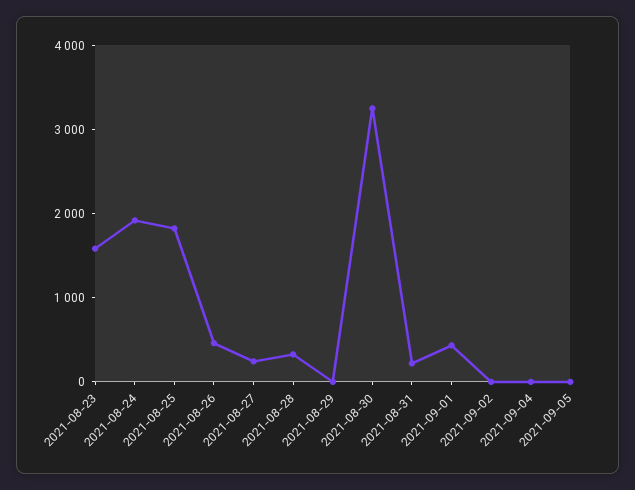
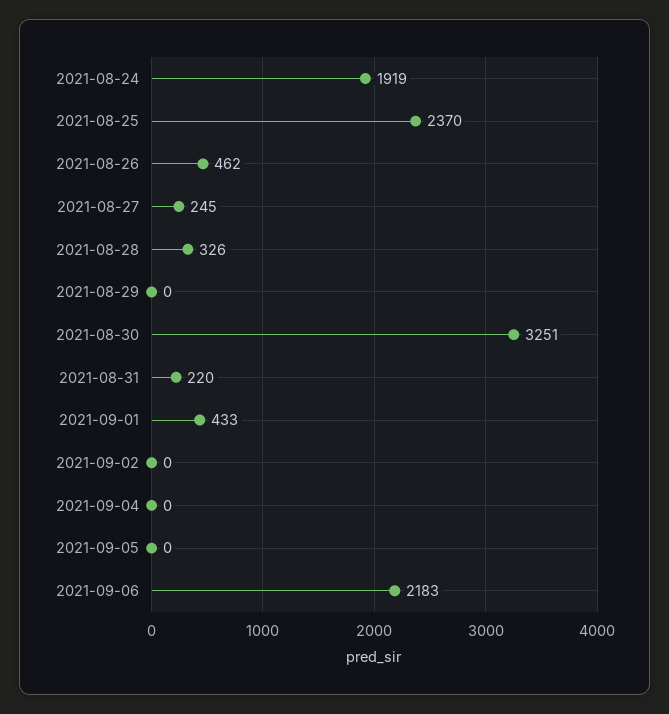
2021-08-23: 1600 -> none
2021-08-25: 1800 -> 2370
2021-09-06: none -> 2183

